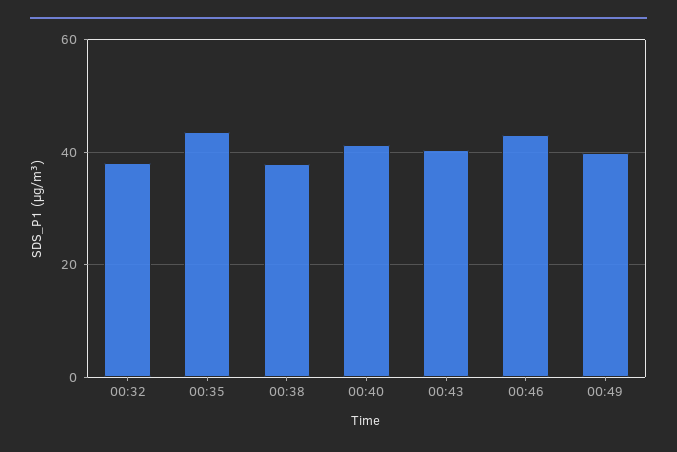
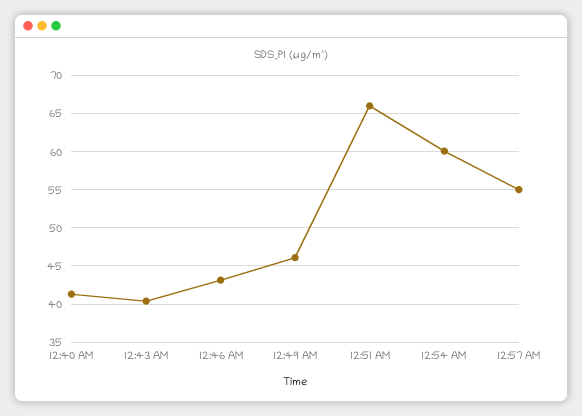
00:32: 38 -> none
00:35: 44 -> none
00:38: 38 -> none
00:49: 40 -> 46
12:51 AM: none -> 66
12:54 AM: none -> 60
12:57 AM: none -> 55

